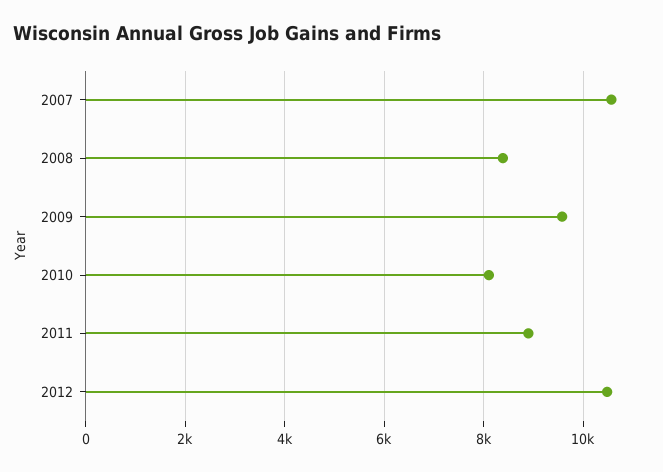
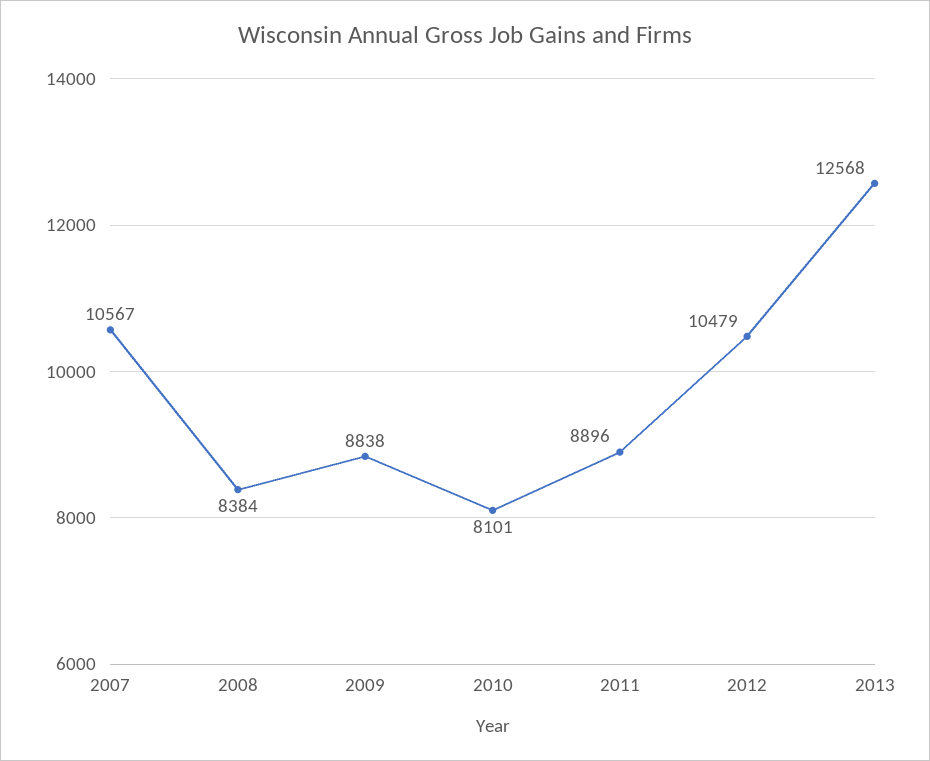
2009: 9600 -> 8838
2013: none -> 12568

